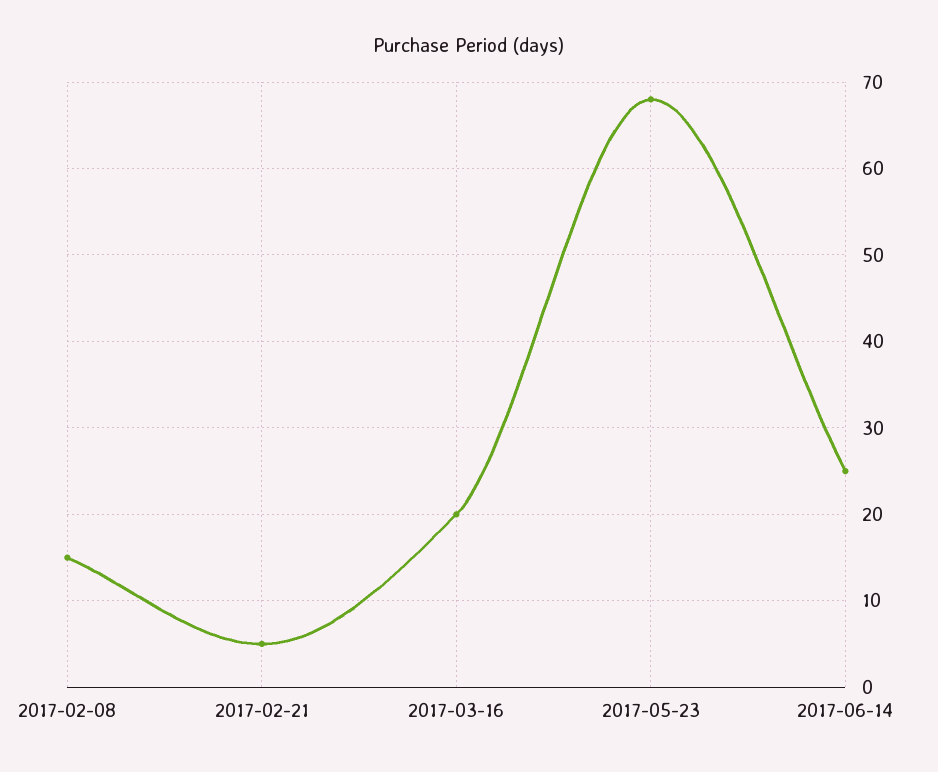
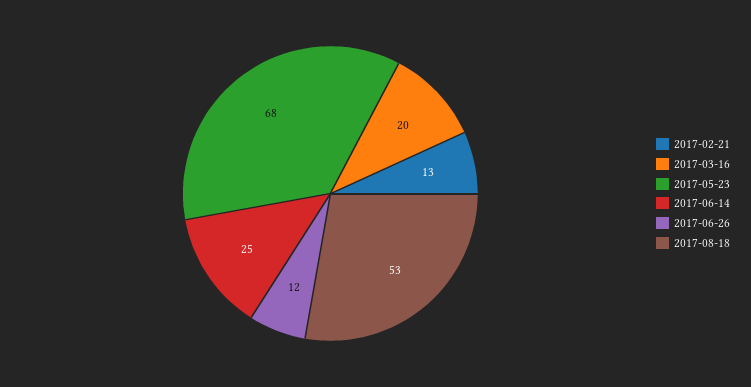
2017-02-08: 15 -> none
2017-02-21: 5 -> 13
2017-06-26: none -> 12
2017-08-18: none -> 53

